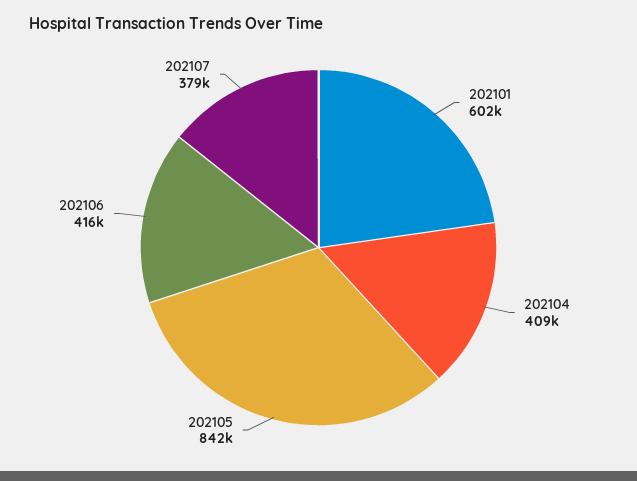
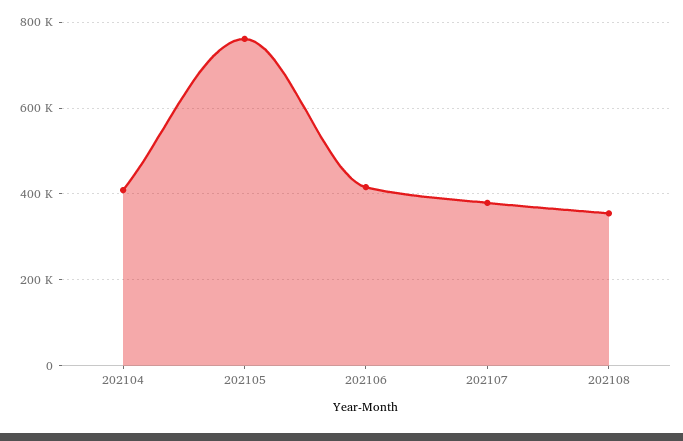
202101: 602000 -> none
202105: 842000 -> 760000
202108: none -> 360000

